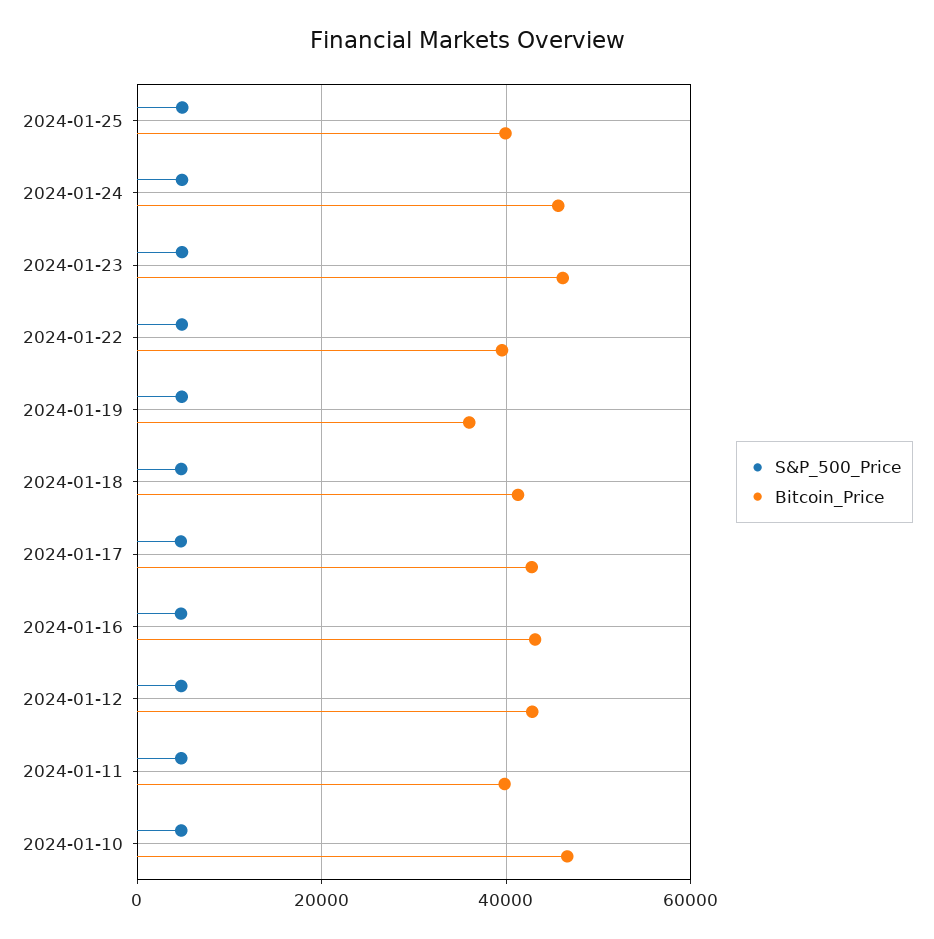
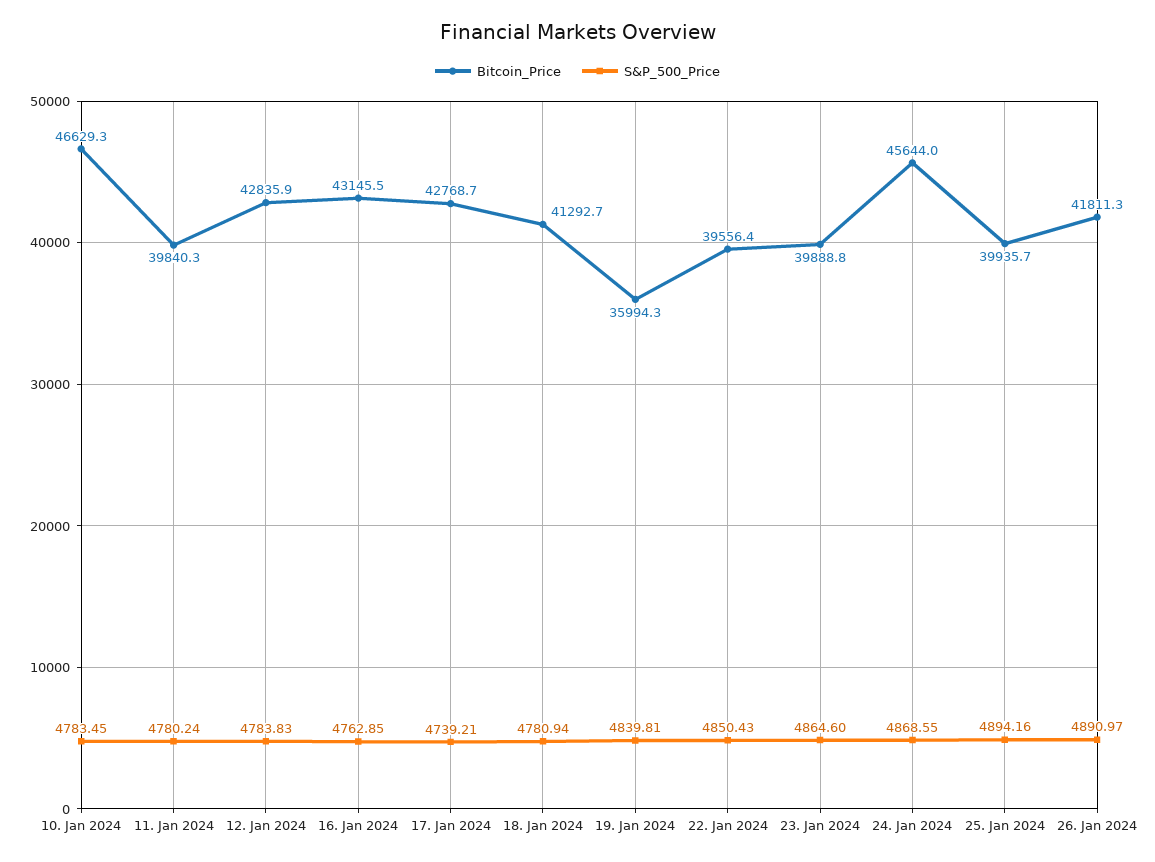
Bitcoin_Price, 2024-01-23: 46000 -> 39888.8
Bitcoin_Price, 26. Jan 2024: none -> 41811.3
S&P_500_Price, 26. Jan 2024: none -> 4890.97

